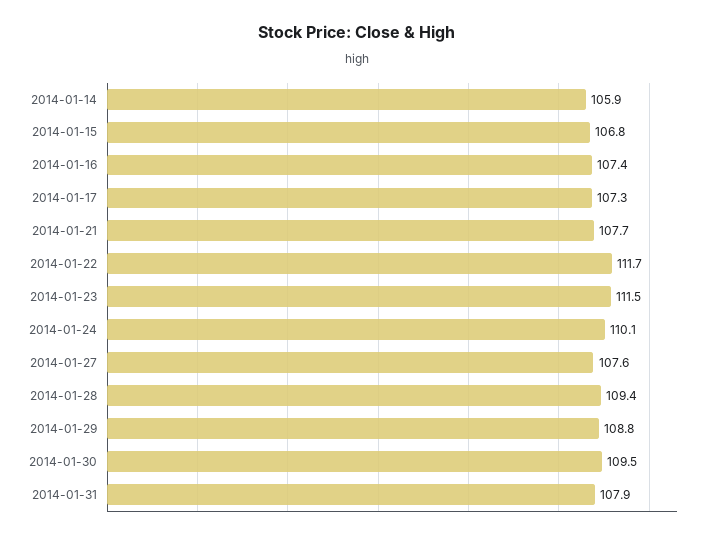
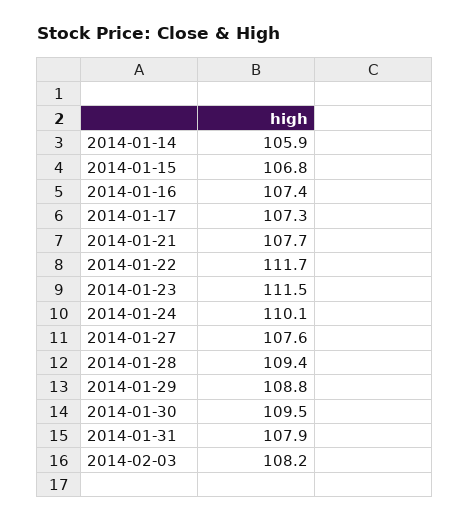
2014-02-03: none -> 108.2

